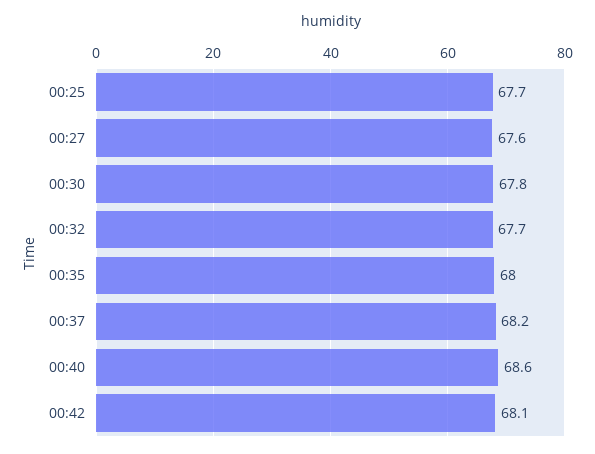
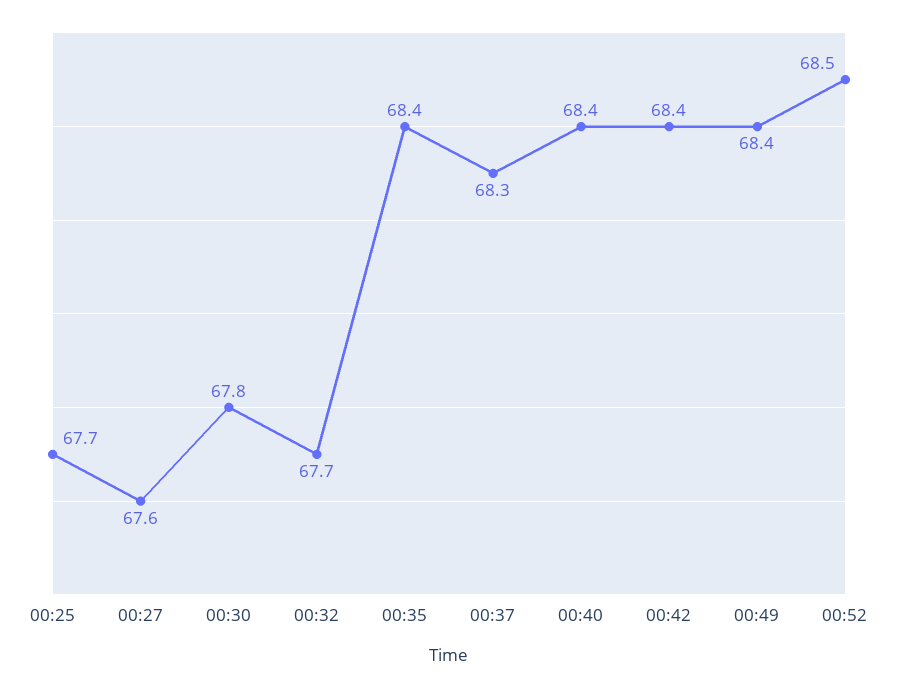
00:35: 68 -> 68.4
00:37: 68.2 -> 68.3
00:40: 68.6 -> 68.4
00:42: 68.1 -> 68.4
00:49: none -> 68.4
00:52: none -> 68.5

